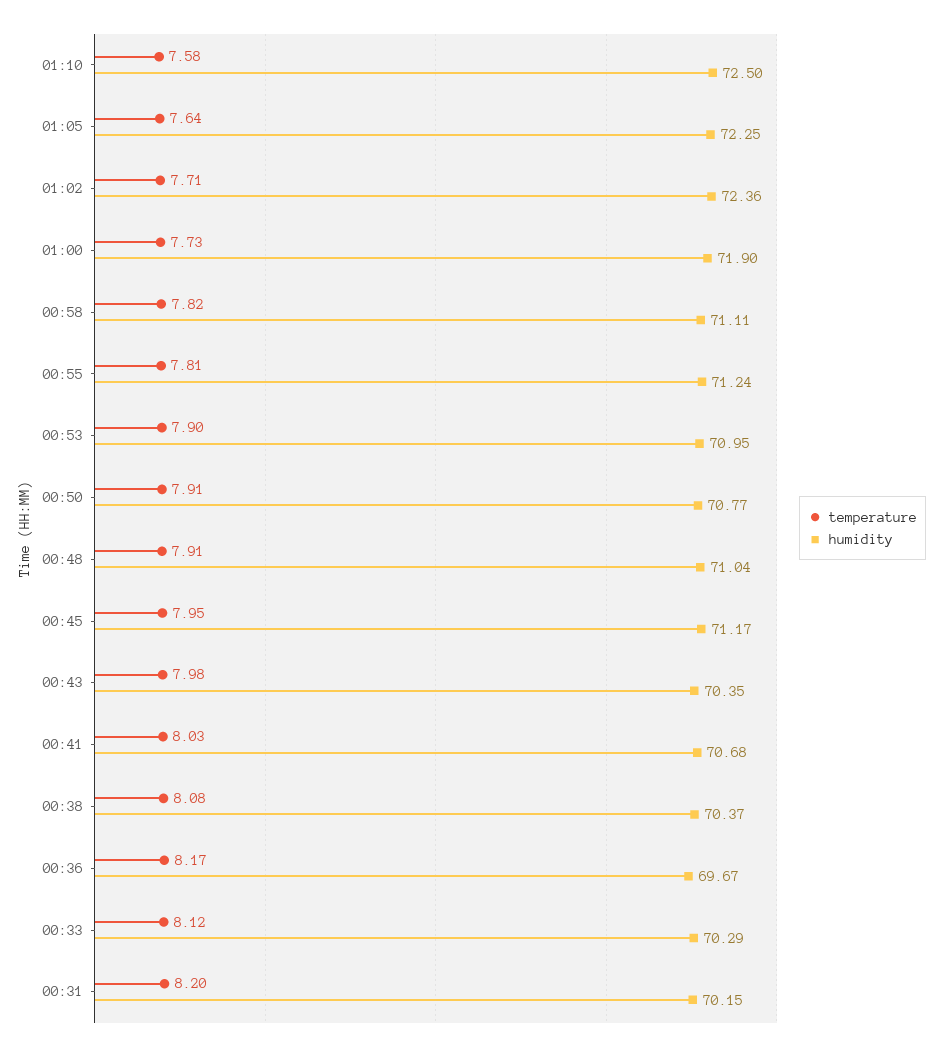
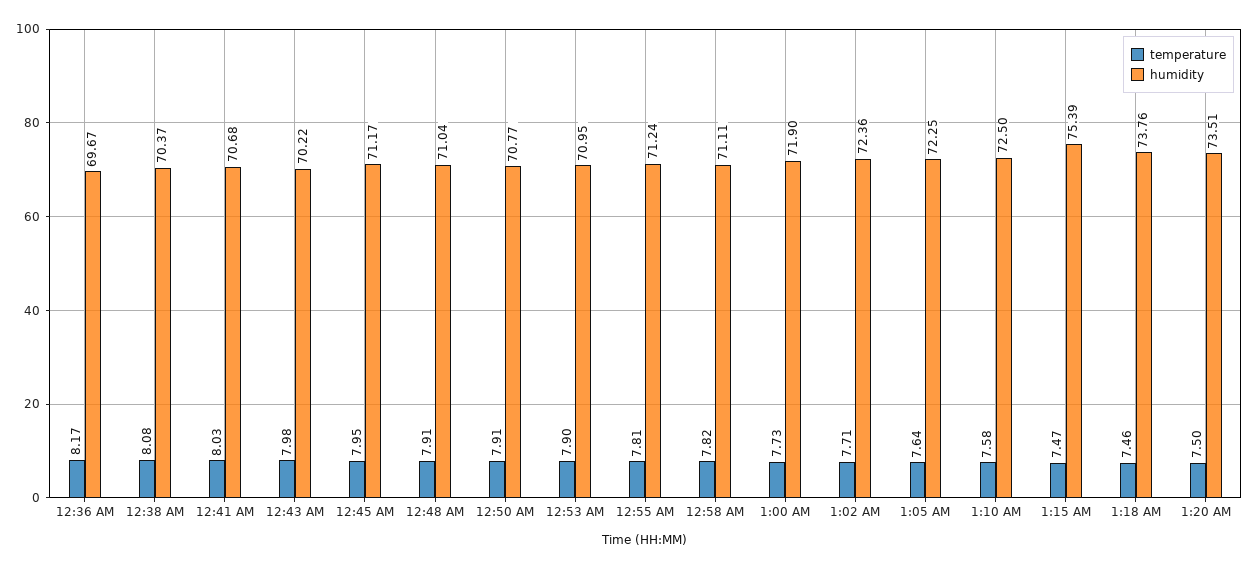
humidity, 00:43: 70.35 -> 70.22
temperature, 00:33: 8.12 -> none
humidity, 00:33: 70.29 -> none
temperature, 00:31: 8.2 -> none
humidity, 00:31: 70.15 -> none
temperature, 1:15 AM: none -> 7.47
humidity, 1:15 AM: none -> 75.39
temperature, 1:18 AM: none -> 7.46
humidity, 1:18 AM: none -> 73.76
temperature, 1:20 AM: none -> 7.5
humidity, 1:20 AM: none -> 73.51

